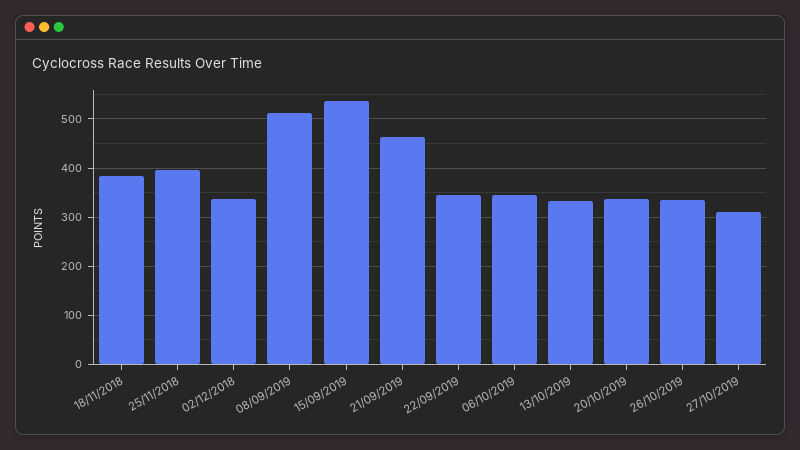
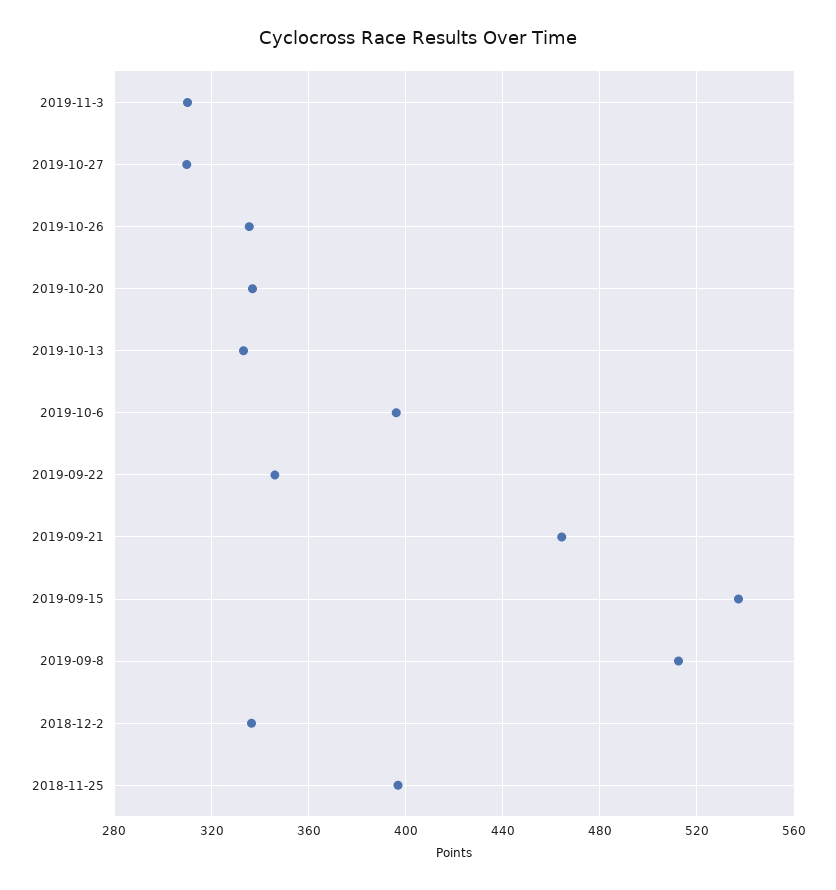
18/11/2018: 380 -> none
06/10/2019: 340 -> 395
2019-11-3: none -> 310

